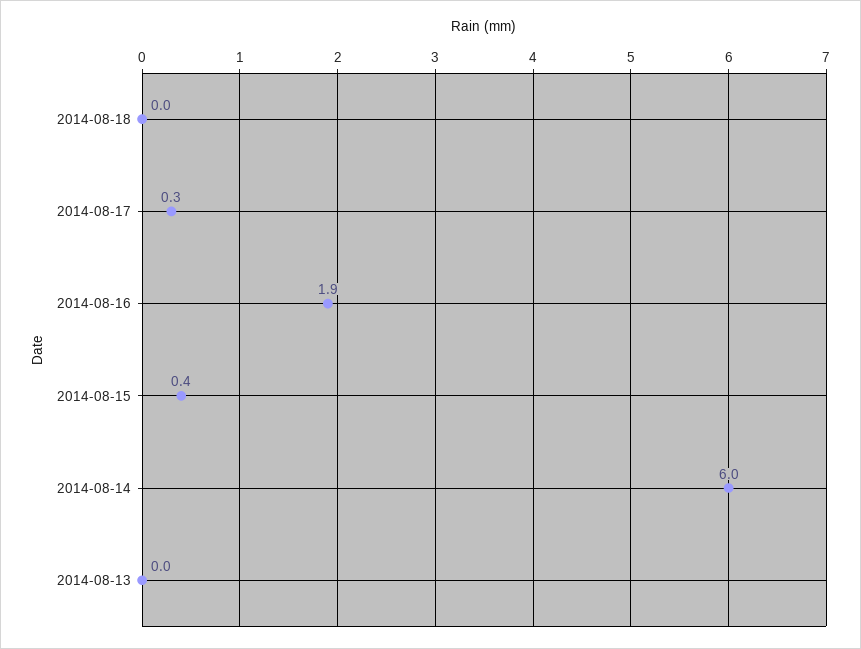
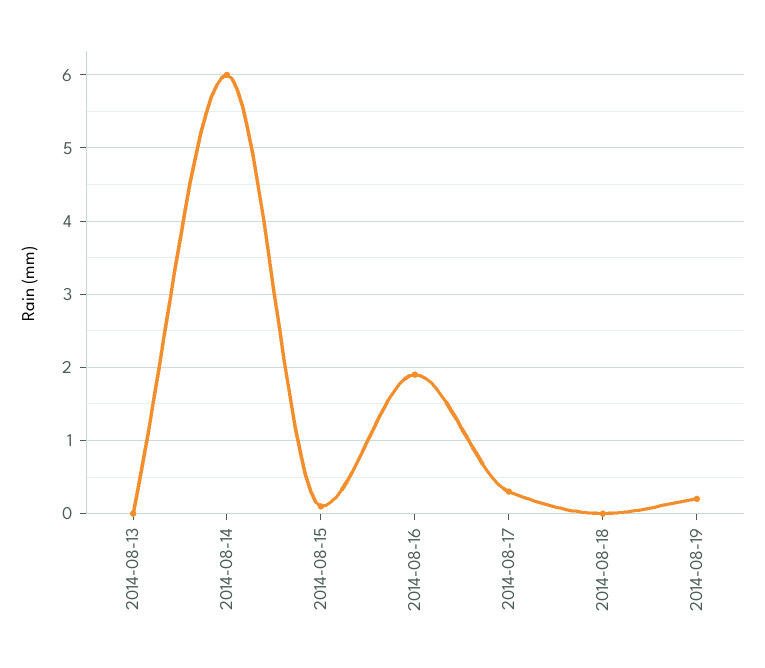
2014-08-15: 0.4 -> 0.1
2014-08-19: none -> 0.2

